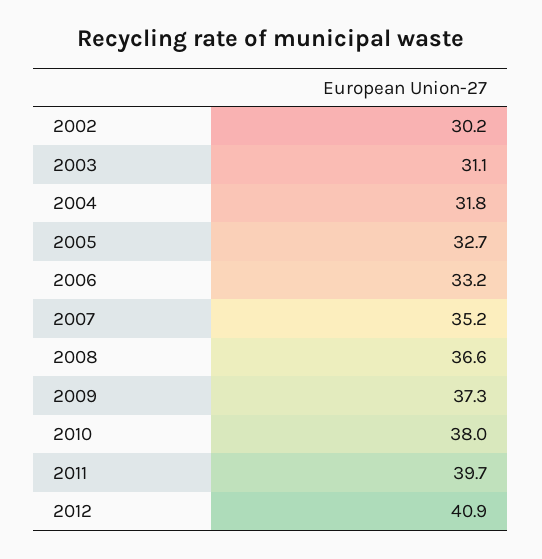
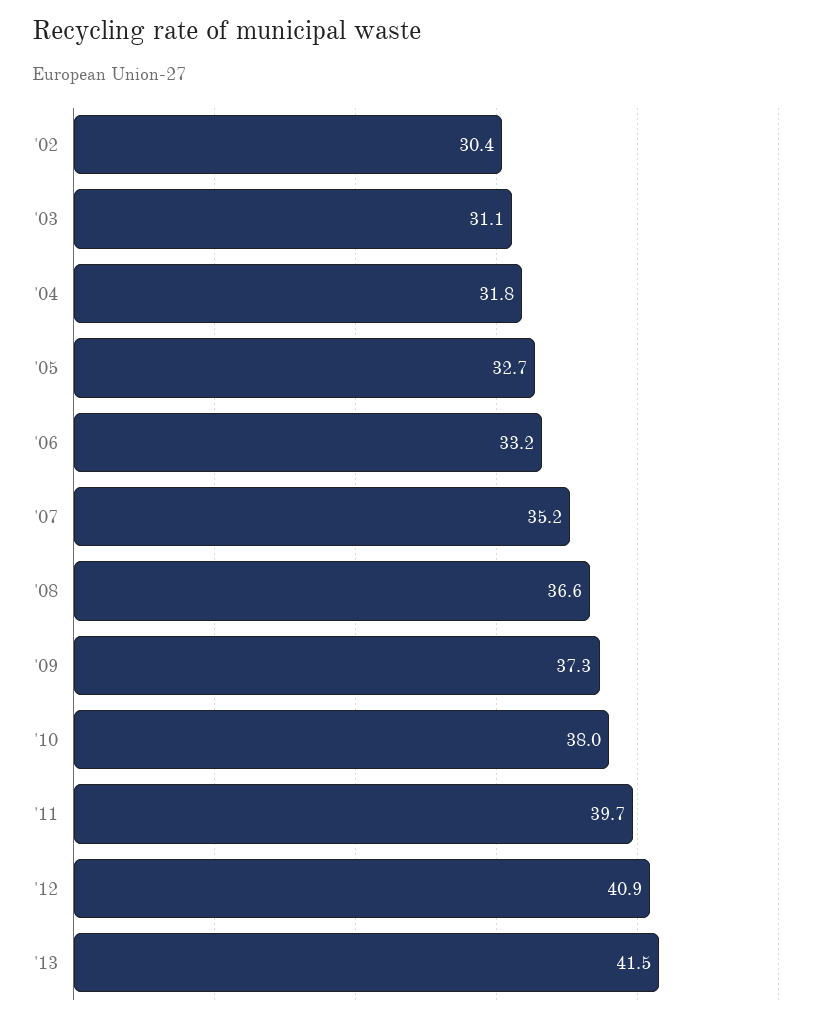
2002: 30.2 -> 30.4
'13: none -> 41.5

